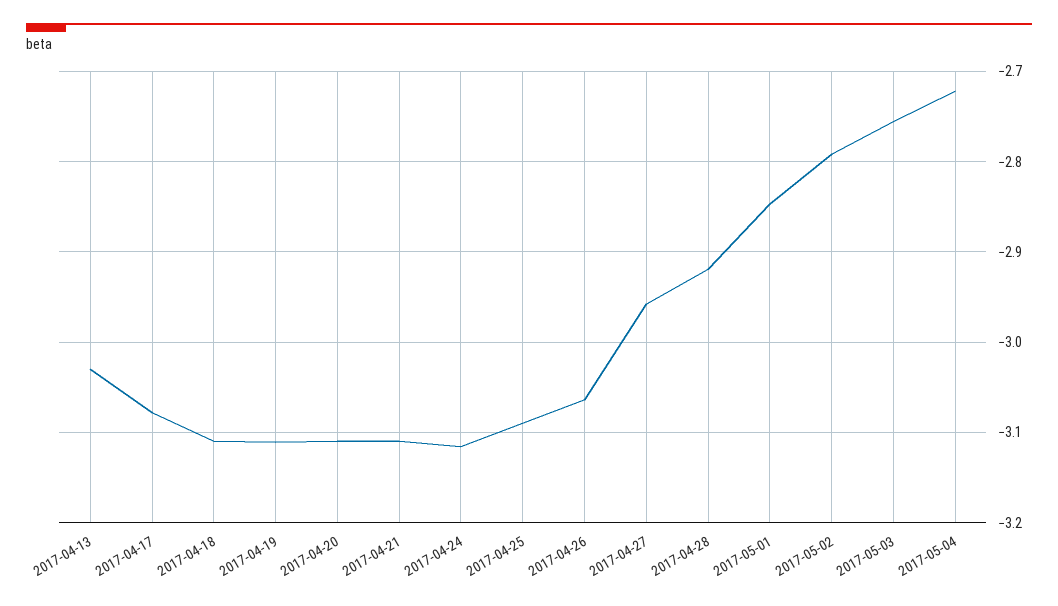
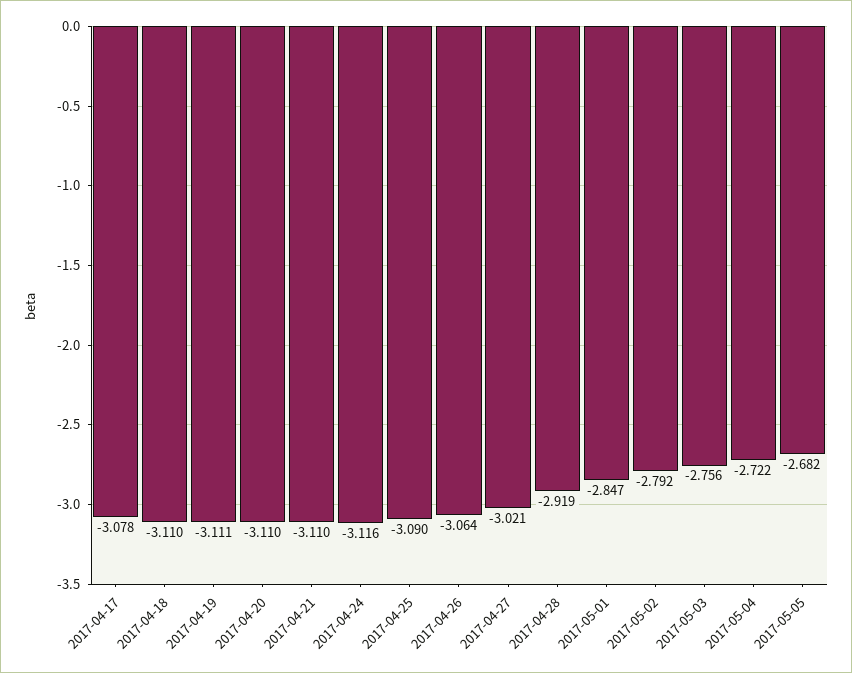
2017-04-13: -3.03 -> none
2017-04-27: -2.96 -> -3.021
2017-05-05: none -> -2.682

